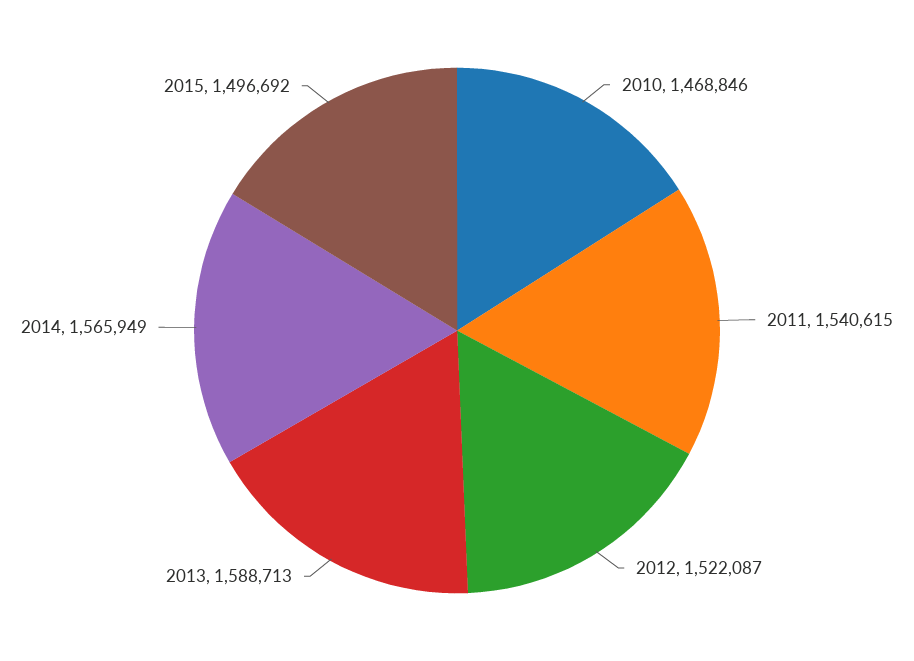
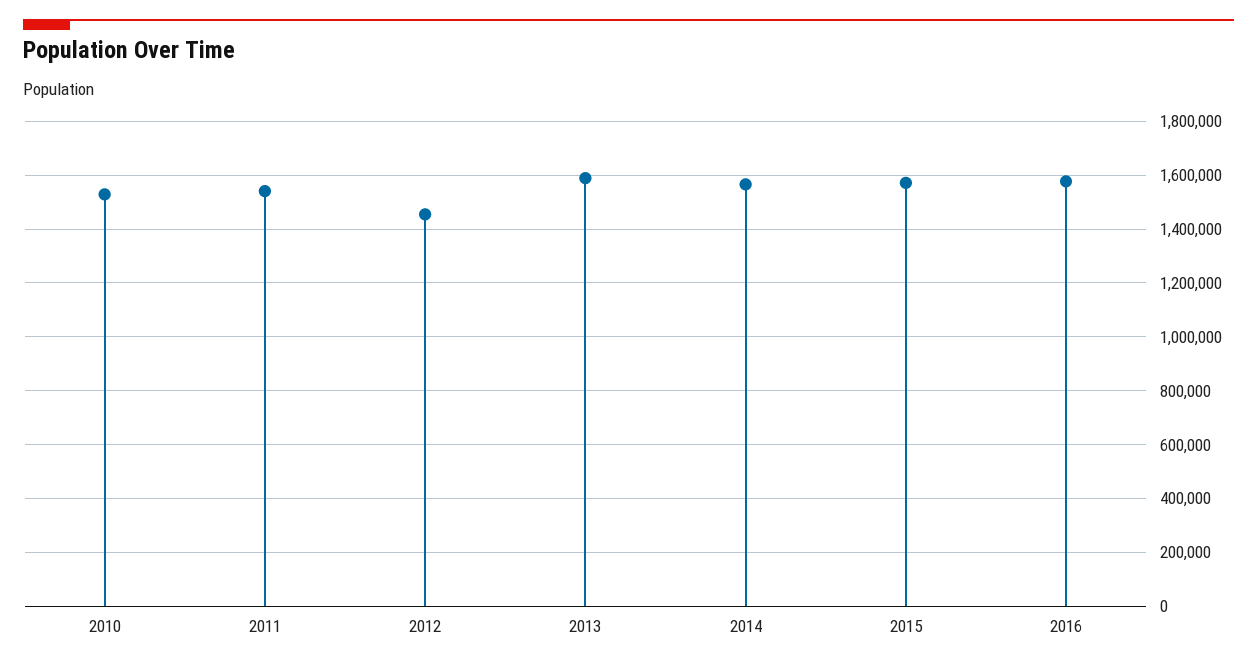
2010: 1468846 -> 1525000
2012: 1522087 -> 1450000
2015: 1496692 -> 1575000
2016: none -> 1575000

